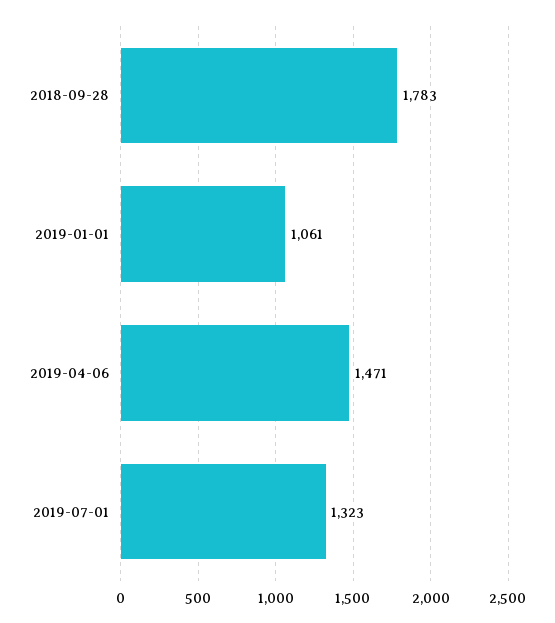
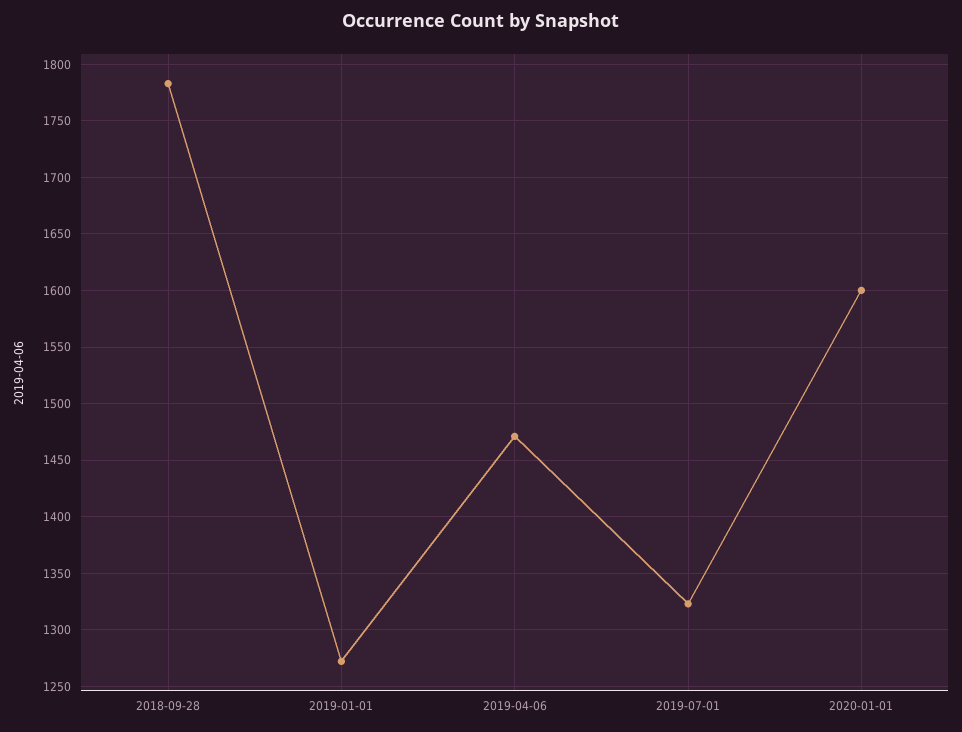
2019-01-01: 1061 -> 1270
2020-01-01: none -> 1600

